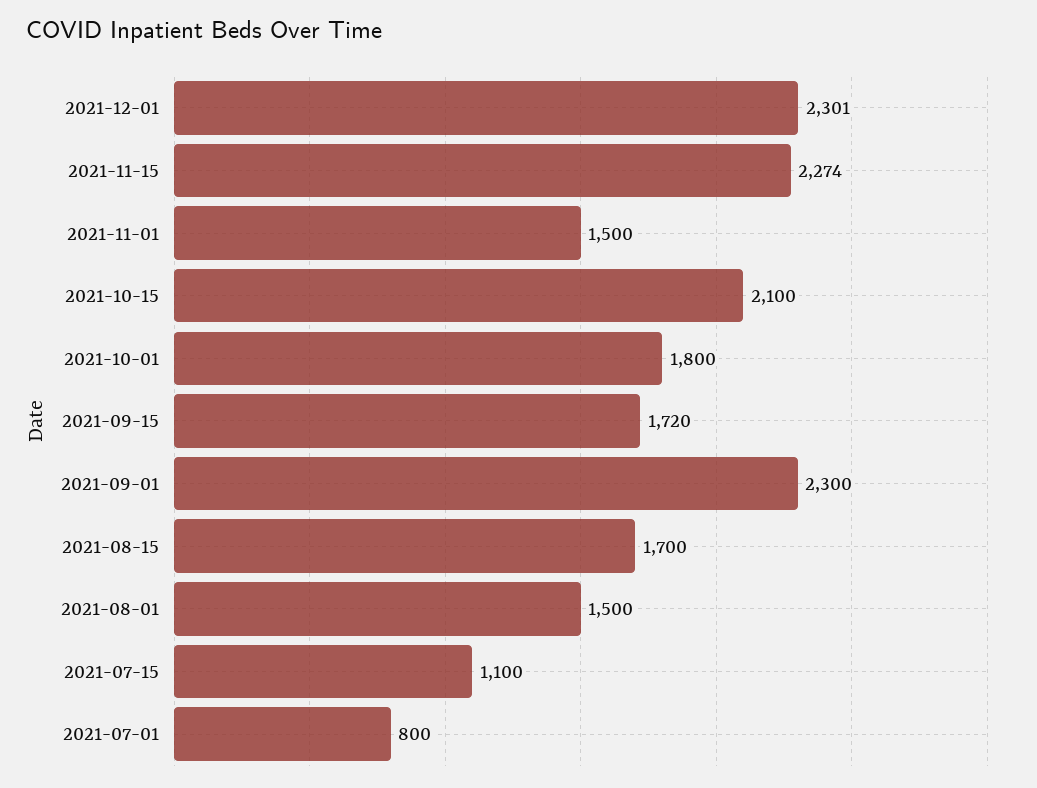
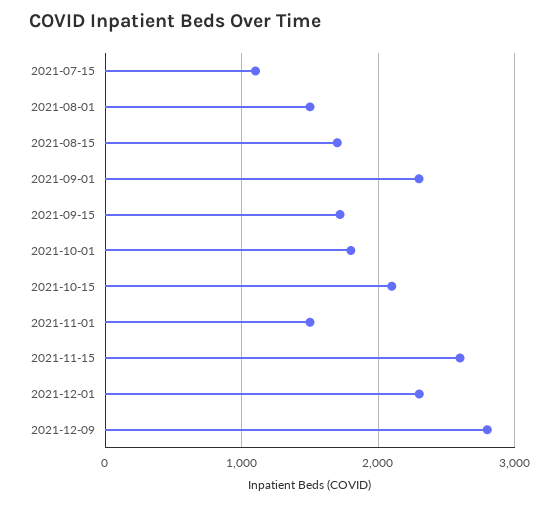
2021-11-15: 2274 -> 2600
2021-07-01: 800 -> none
2021-12-09: none -> 2800

